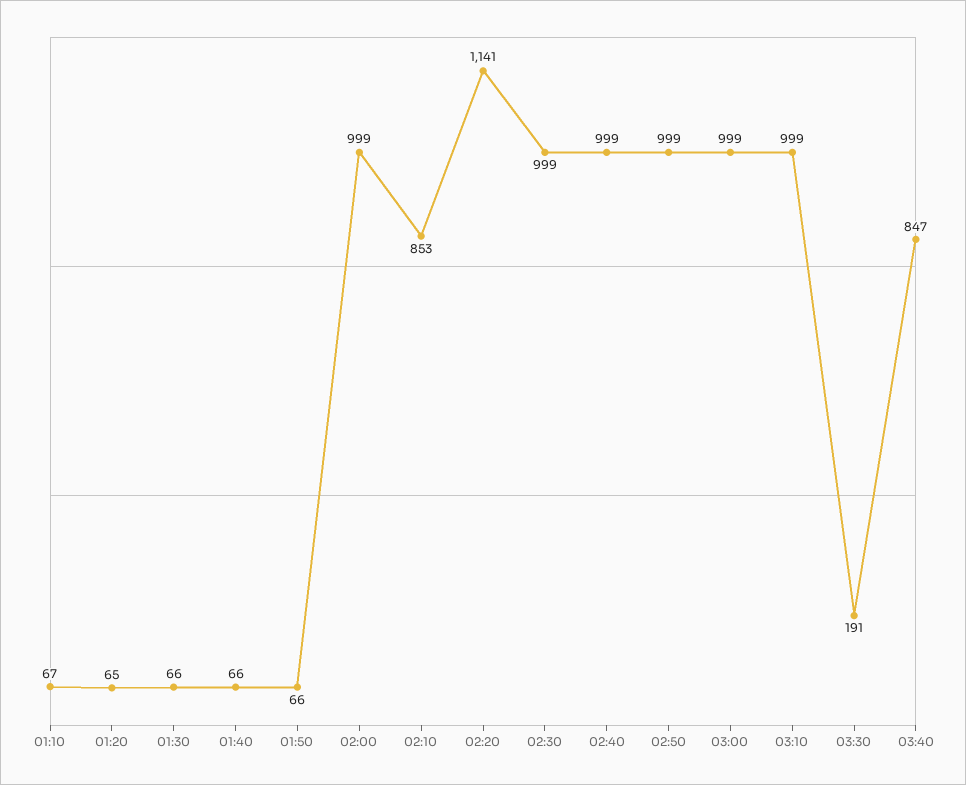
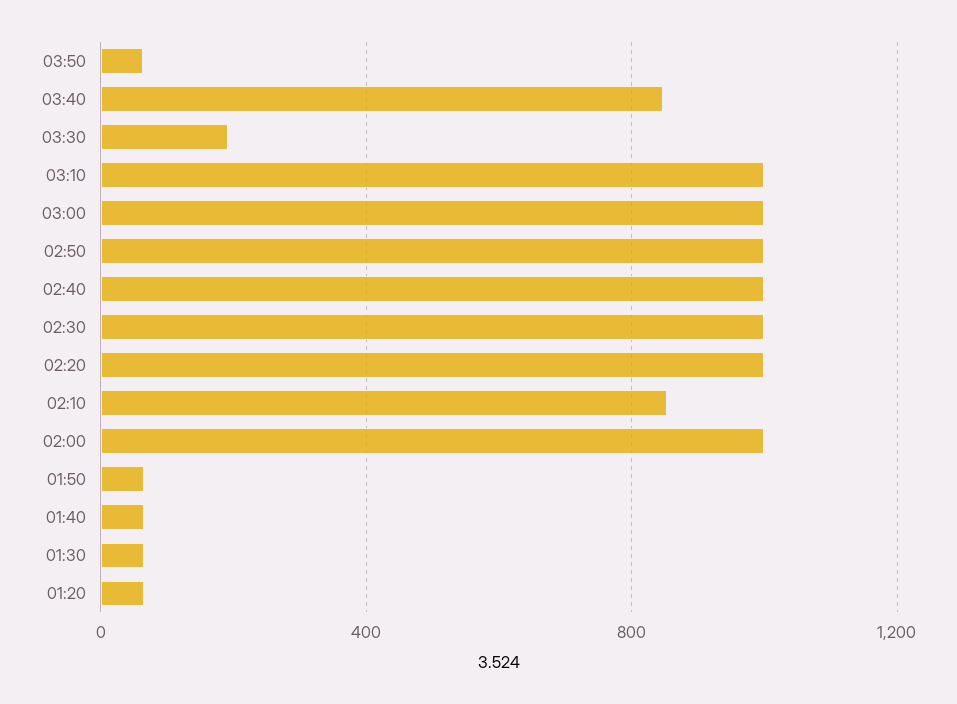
01:10: 67 -> none
02:20: 1141 -> 1000
03:50: none -> 50

